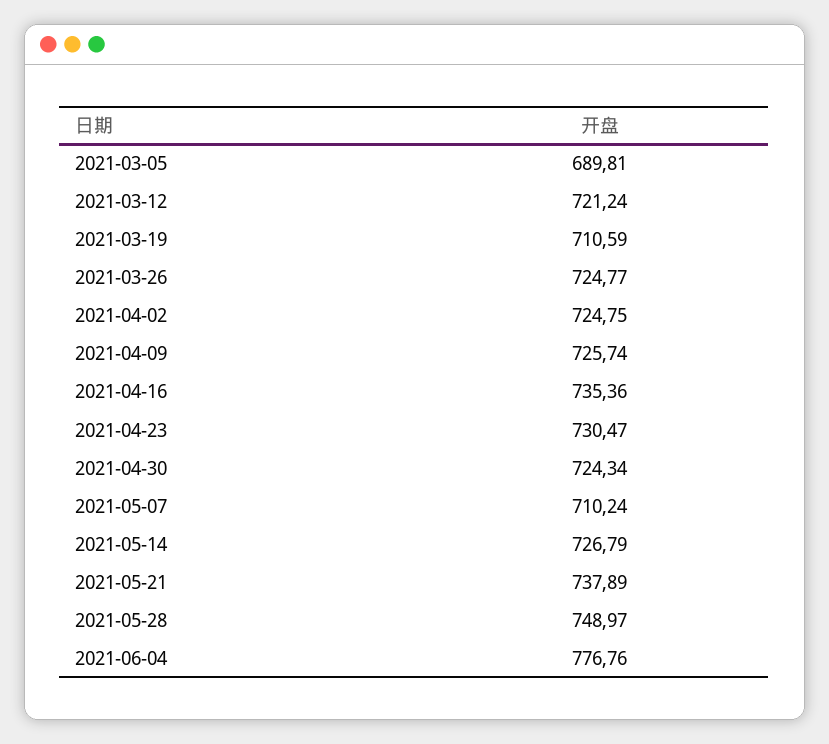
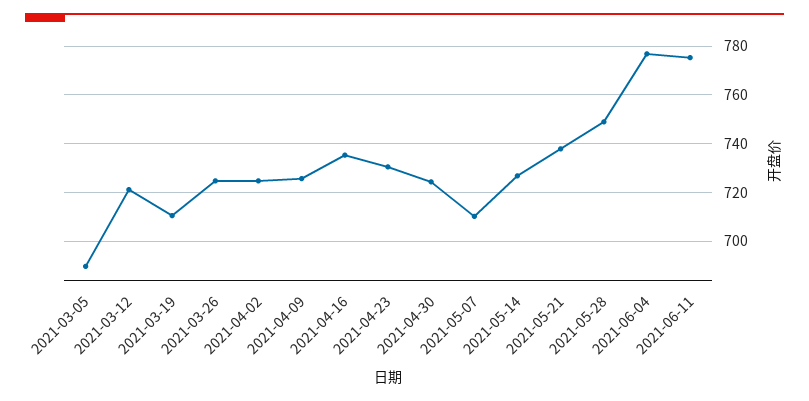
2021-06-11: none -> 775

